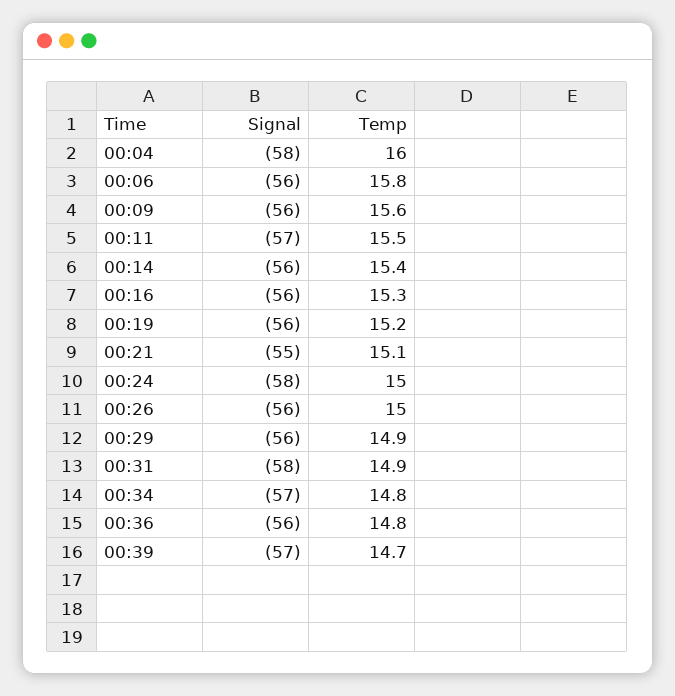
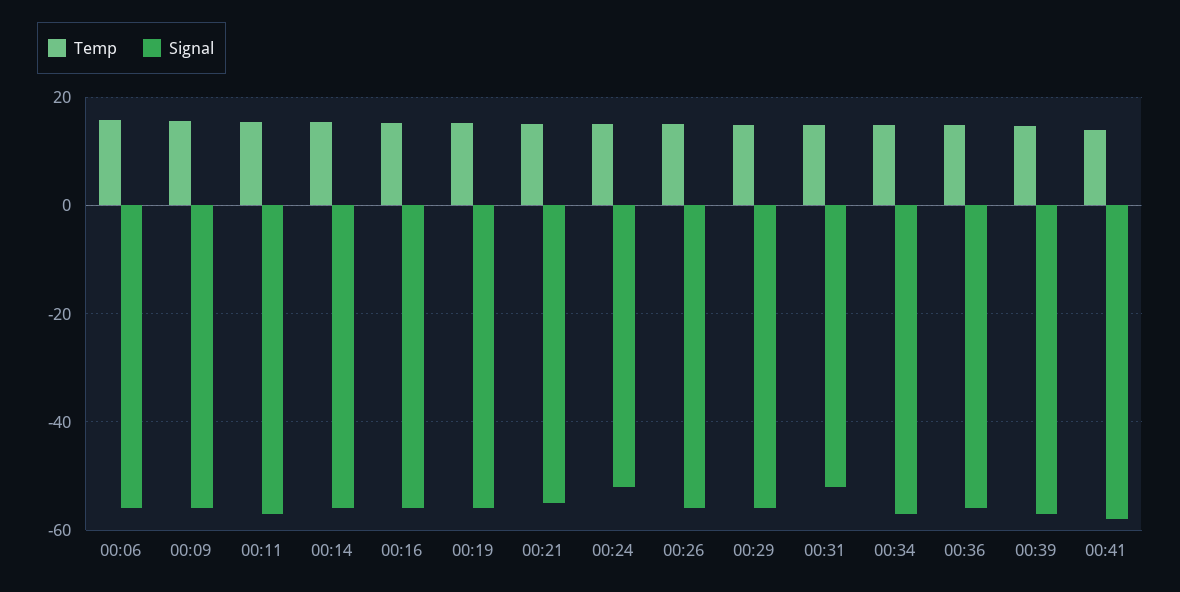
Signal, 00:04: -58 -> none
Temp, 00:04: 16 -> none
Signal, 00:24: -58 -> -52
Signal, 00:31: -58 -> -52
Temp, 00:41: none -> 14
Signal, 00:41: none -> -58

